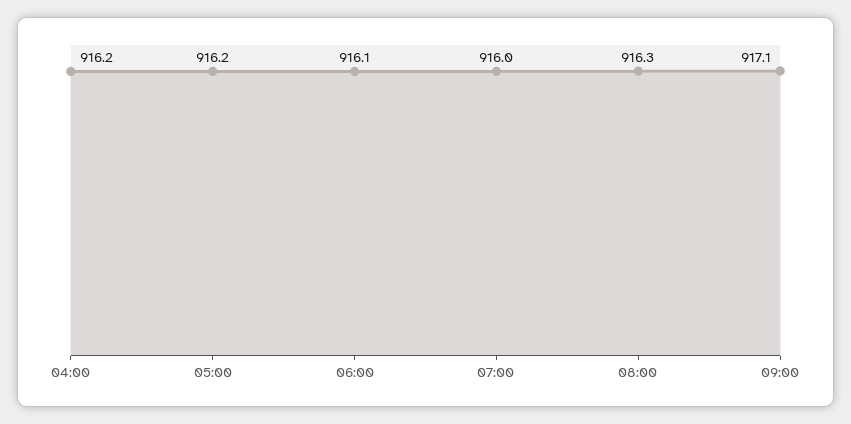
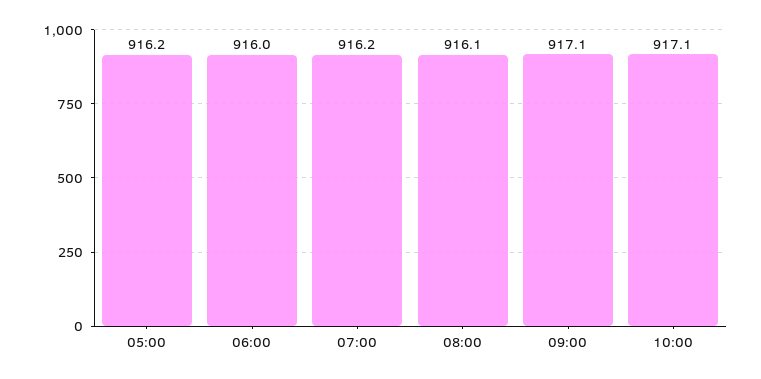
04:00: 916.2 -> none
06:00: 916.1 -> 916
07:00: 916 -> 916.2
08:00: 916.3 -> 916.1
10:00: none -> 917.1

